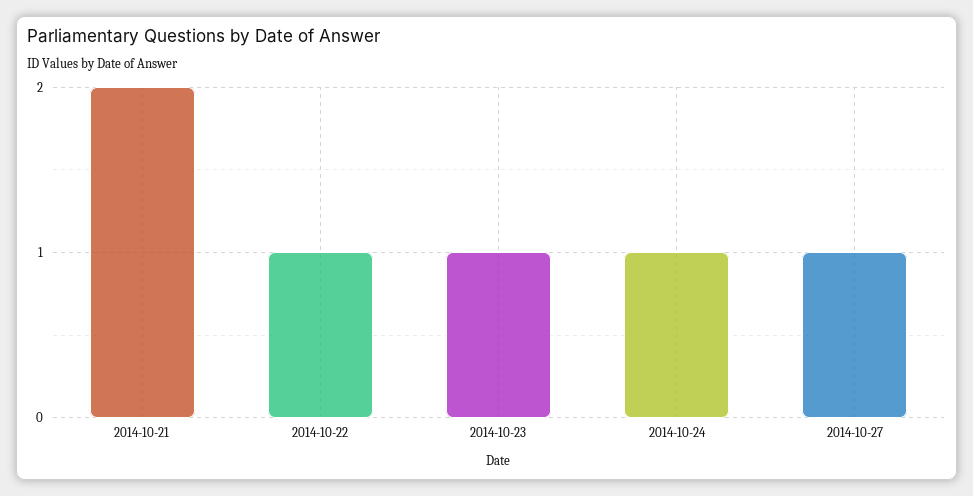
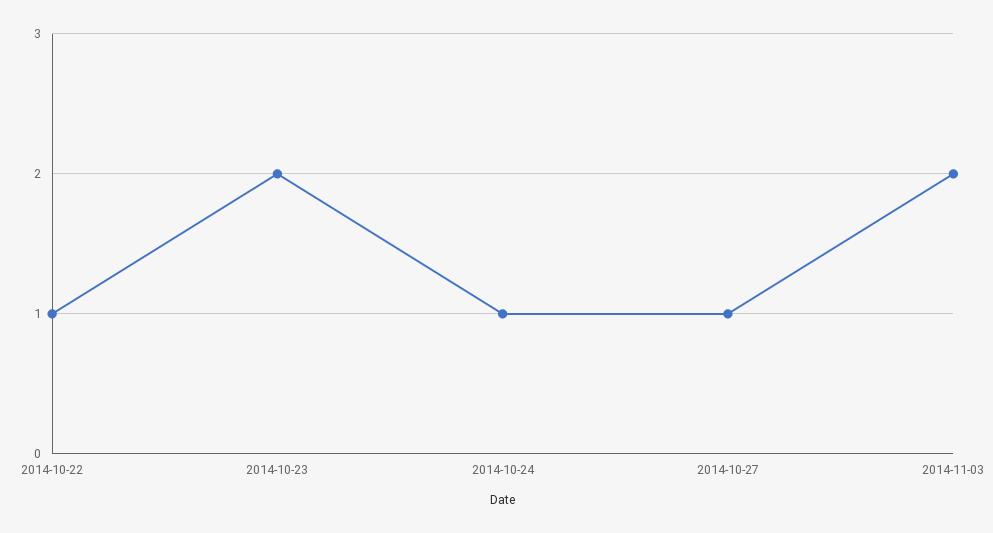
2014-10-21: 2 -> none
2014-10-23: 1 -> 2
2014-11-03: none -> 2

